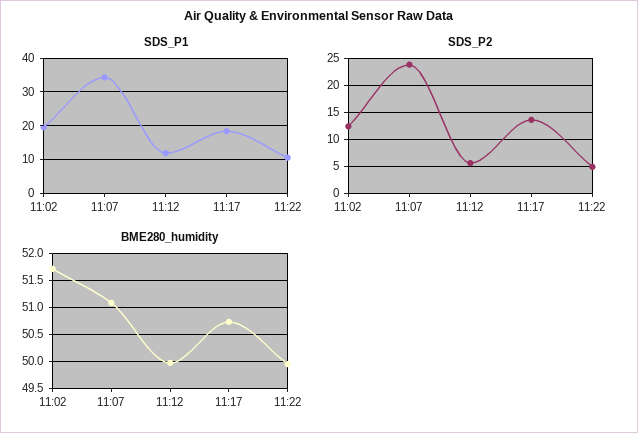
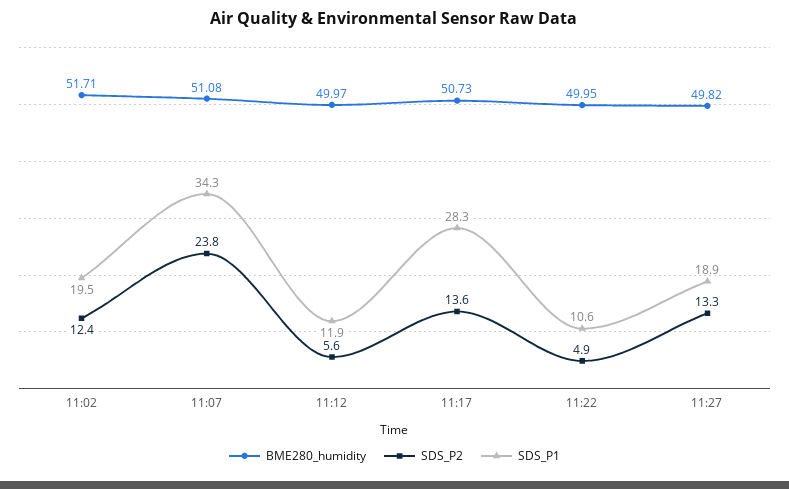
SDS_P1, 11:17: 18 -> 28.3
BME280_humidity, 11:27: none -> 49.82
SDS_P2, 11:27: none -> 13.3
SDS_P1, 11:27: none -> 18.9

